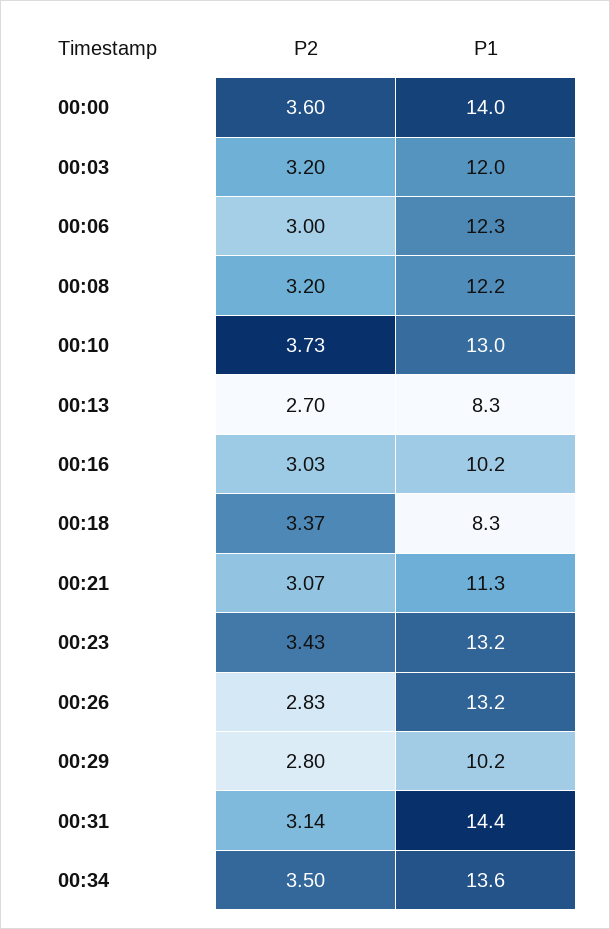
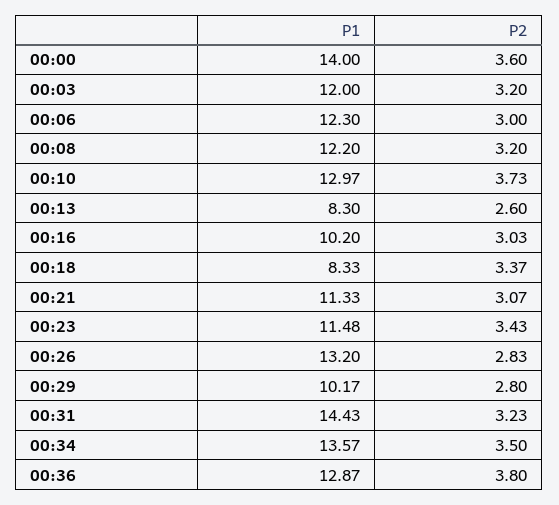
P2, 00:13: 2.7 -> 2.6
P1, 00:23: 13.2 -> 11.48
P2, 00:31: 3.14 -> 3.23
P1, 00:36: none -> 12.87
P2, 00:36: none -> 3.8

